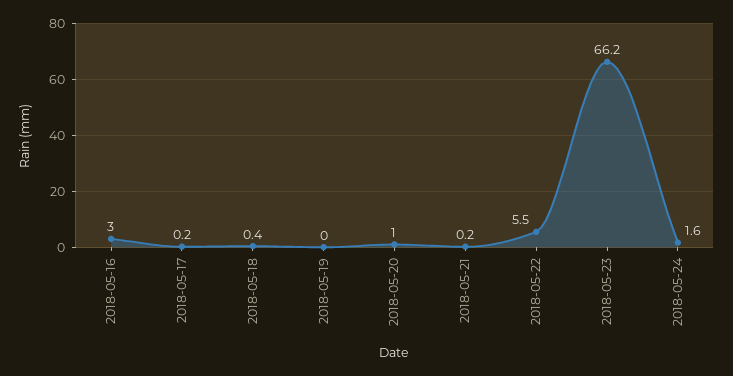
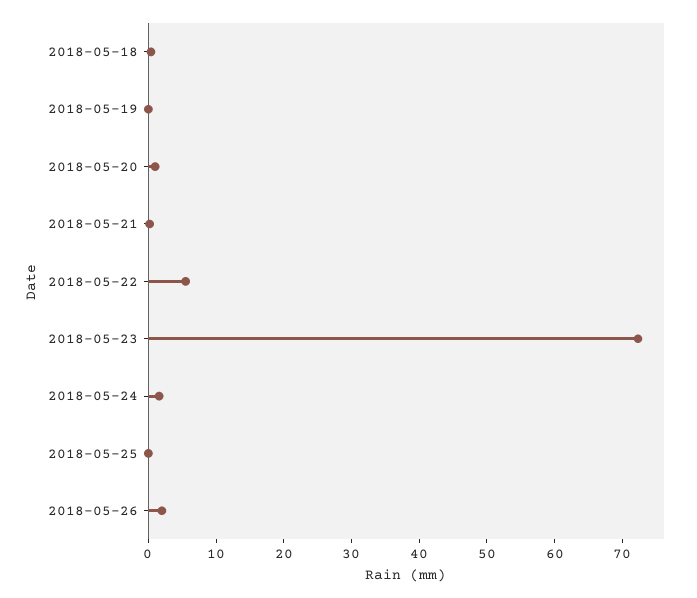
2018-05-16: 3 -> none
2018-05-17: 0.2 -> none
2018-05-23: 66.2 -> 72
2018-05-25: none -> 0
2018-05-26: none -> 2

